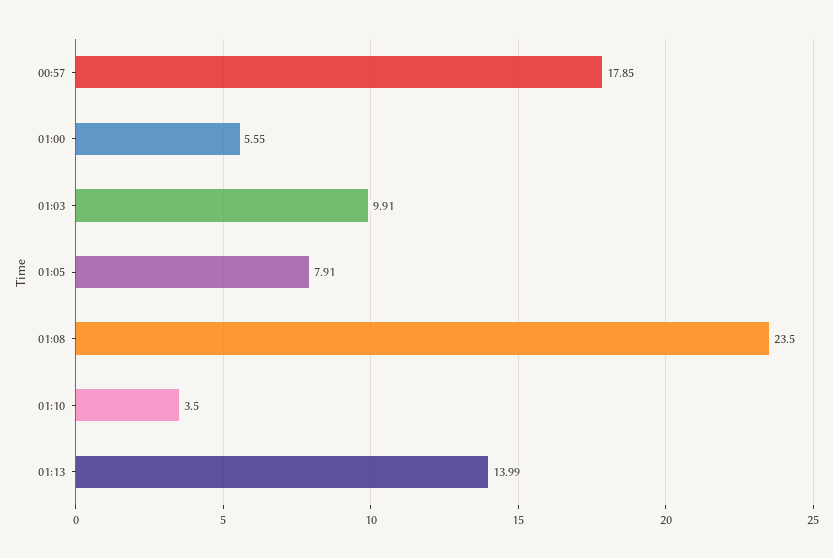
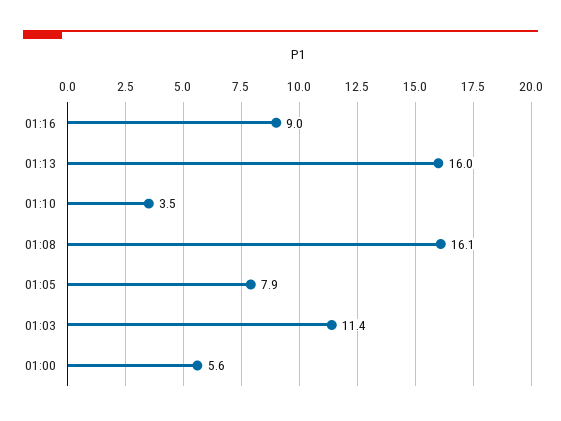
00:57: 17.85 -> none
01:03: 9.91 -> 11.4
01:08: 23.5 -> 16.1
01:13: 13.99 -> 16
01:16: none -> 9

